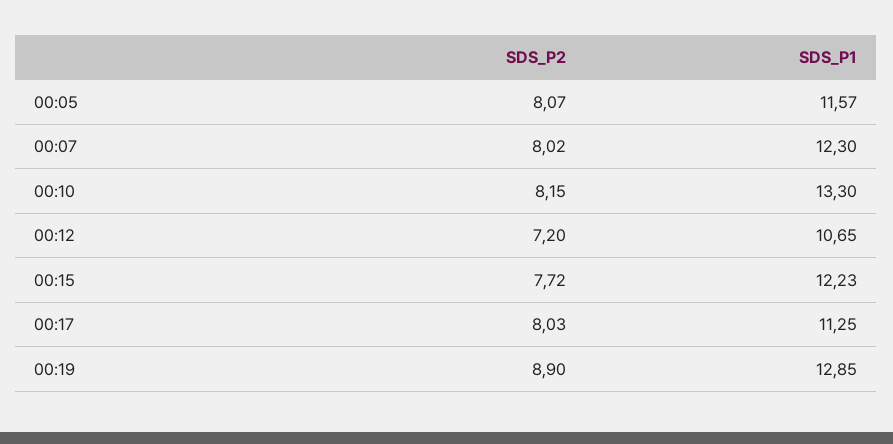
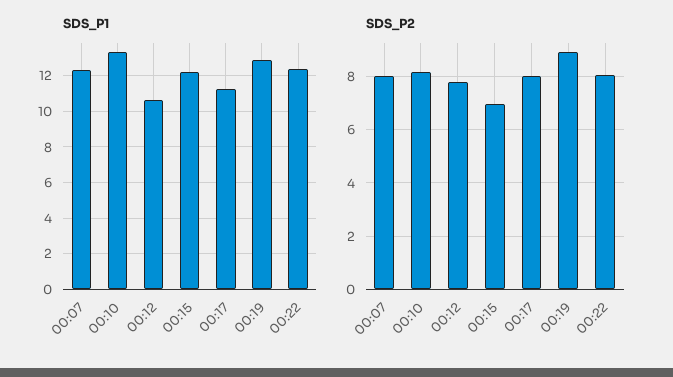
SDS_P2, 00:05: 8.07 -> none
SDS_P1, 00:05: 11.57 -> none
SDS_P2, 00:12: 7.2 -> 7.75
SDS_P2, 00:15: 7.72 -> 7
SDS_P1, 00:22: none -> 12.5
SDS_P2, 00:22: none -> 8

